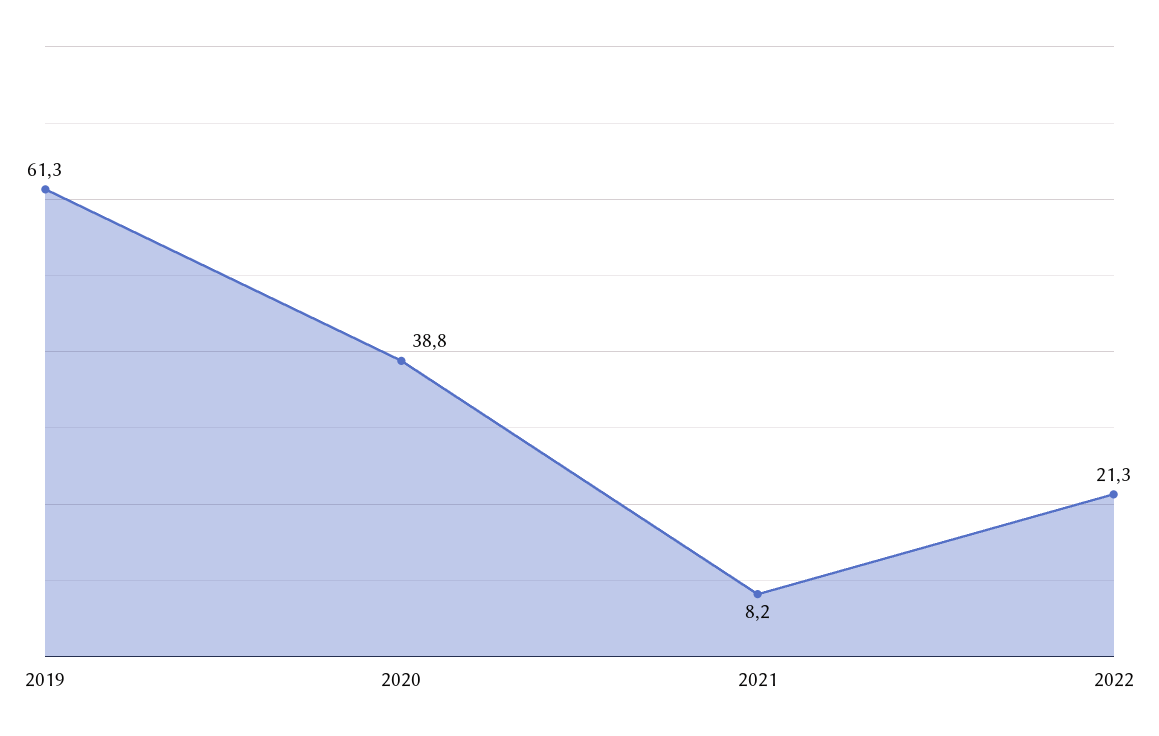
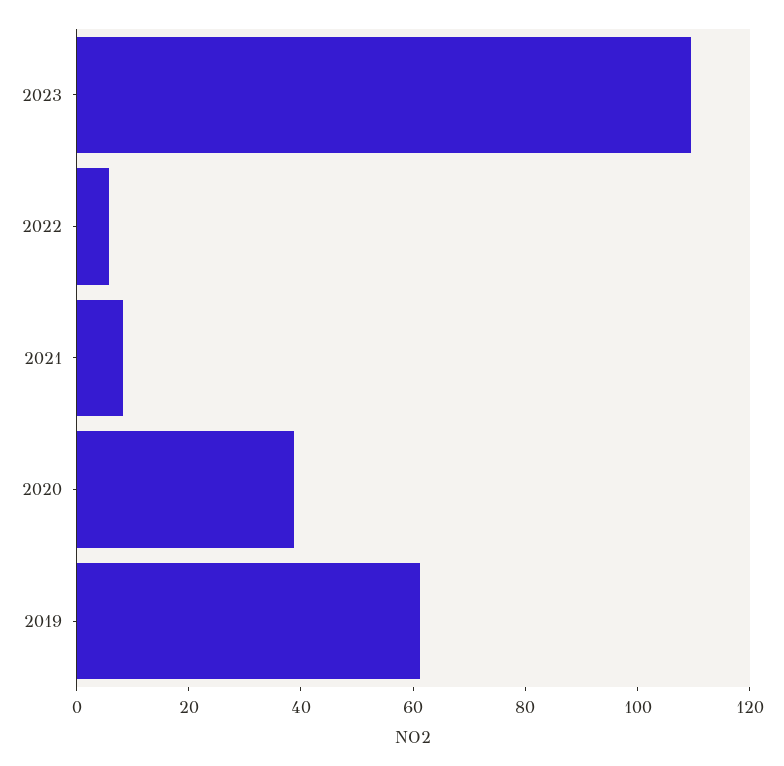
2022: 21.3 -> 5
2023: none -> 110

